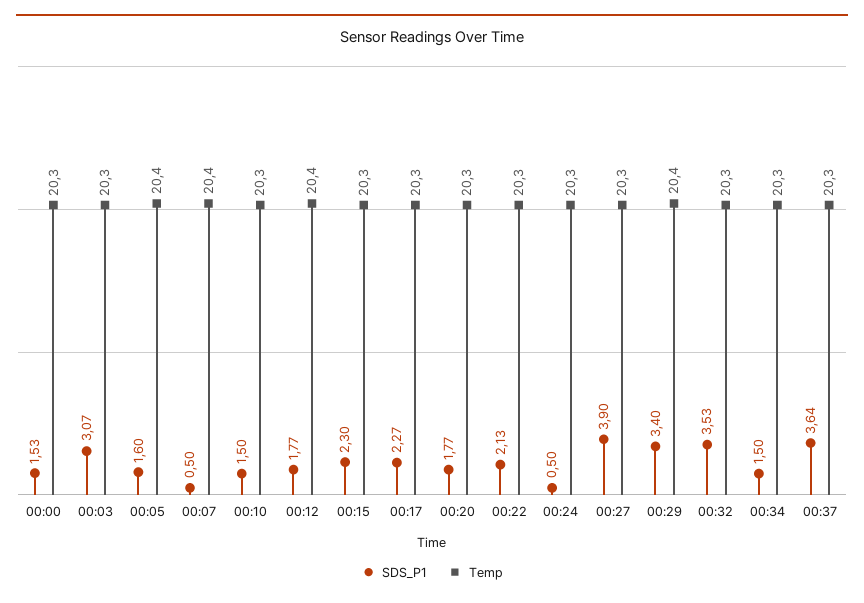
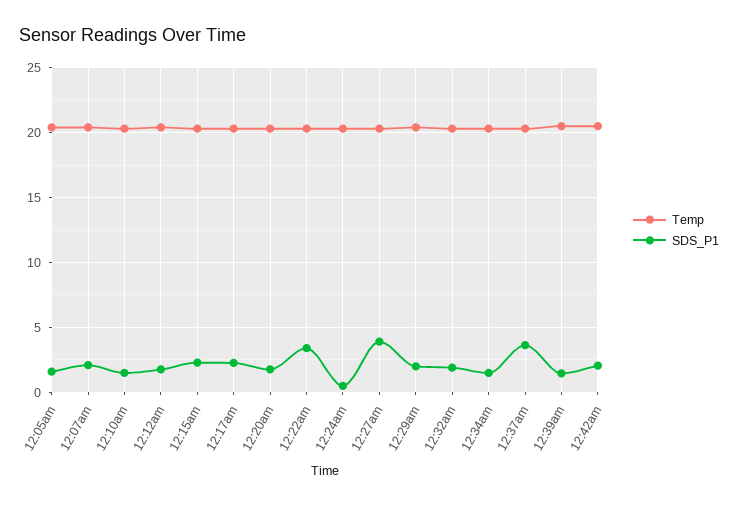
SDS_P1, 00:00: 1.53 -> none
Temp, 00:00: 20.3 -> none
SDS_P1, 00:03: 3.07 -> none
Temp, 00:03: 20.3 -> none
SDS_P1, 00:07: 0.5 -> 2
SDS_P1, 00:22: 2.13 -> 3.5
SDS_P1, 00:29: 3.4 -> 2
SDS_P1, 00:32: 3.53 -> 2
Temp, 12:39am: none -> 20.5
SDS_P1, 12:39am: none -> 1.5
Temp, 12:42am: none -> 20.5
SDS_P1, 12:42am: none -> 2

